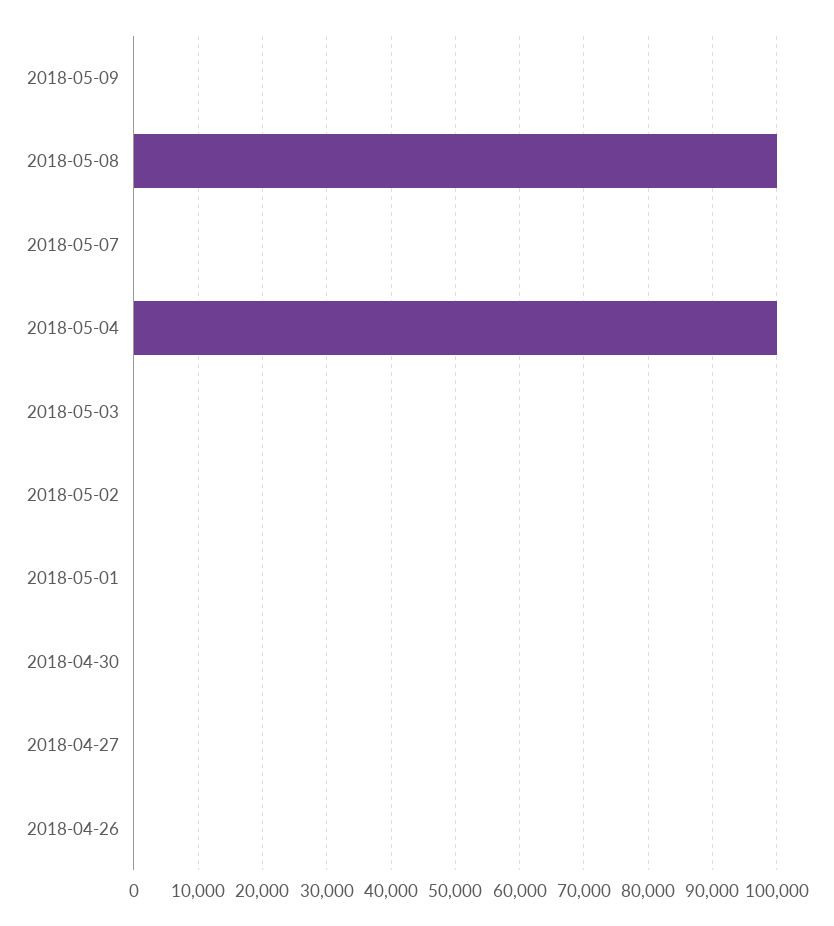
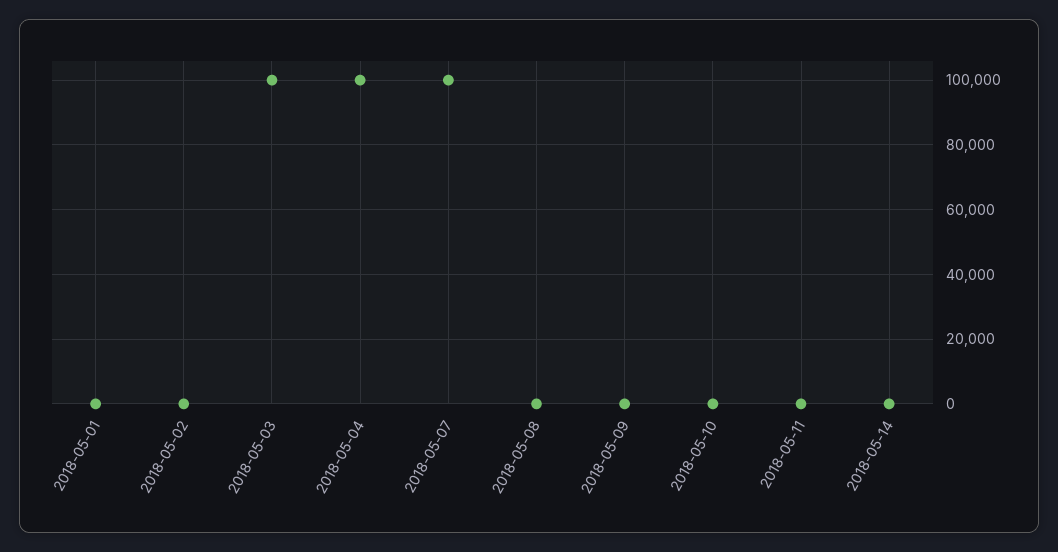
2018-05-08: 100000 -> 0
2018-05-07: 0 -> 100000
2018-05-03: 0 -> 100000
2018-04-30: 0 -> none
2018-04-27: 0 -> none
2018-04-26: 0 -> none
2018-05-10: none -> 0
2018-05-11: none -> 0
2018-05-14: none -> 0

